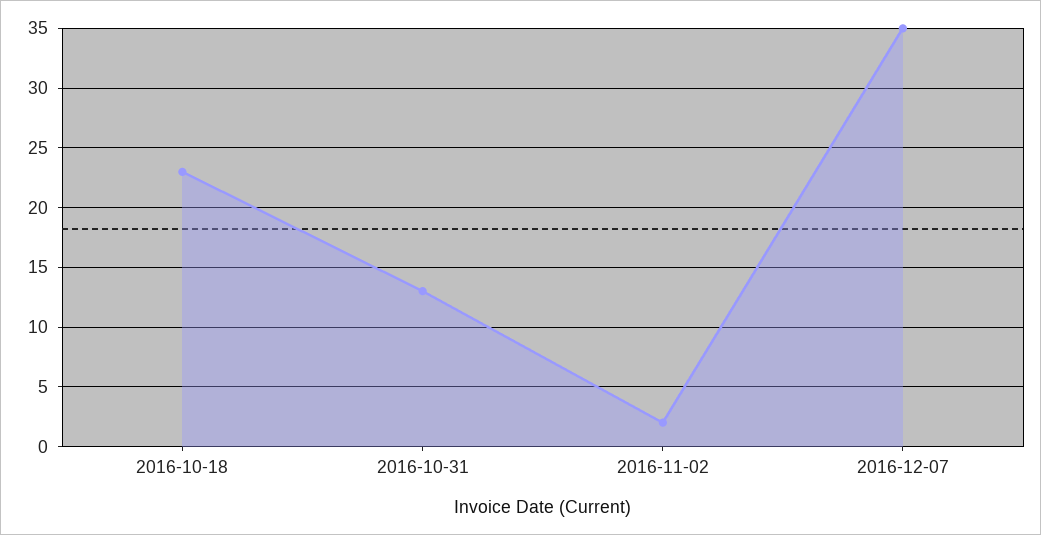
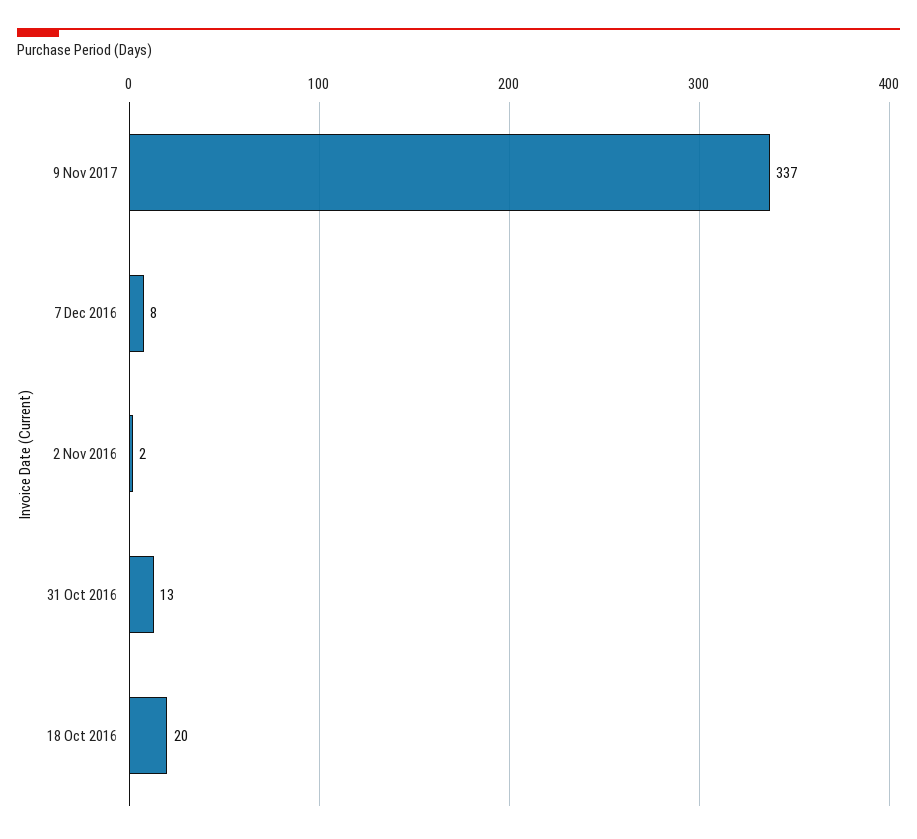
2016-10-18: 23 -> 20
2016-12-07: 35 -> 8
9 Nov 2017: none -> 337

